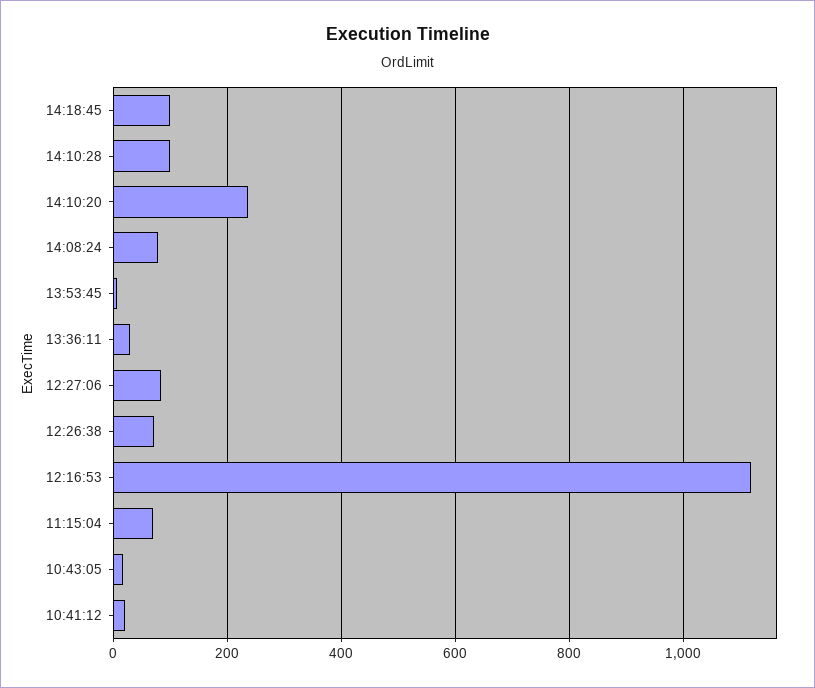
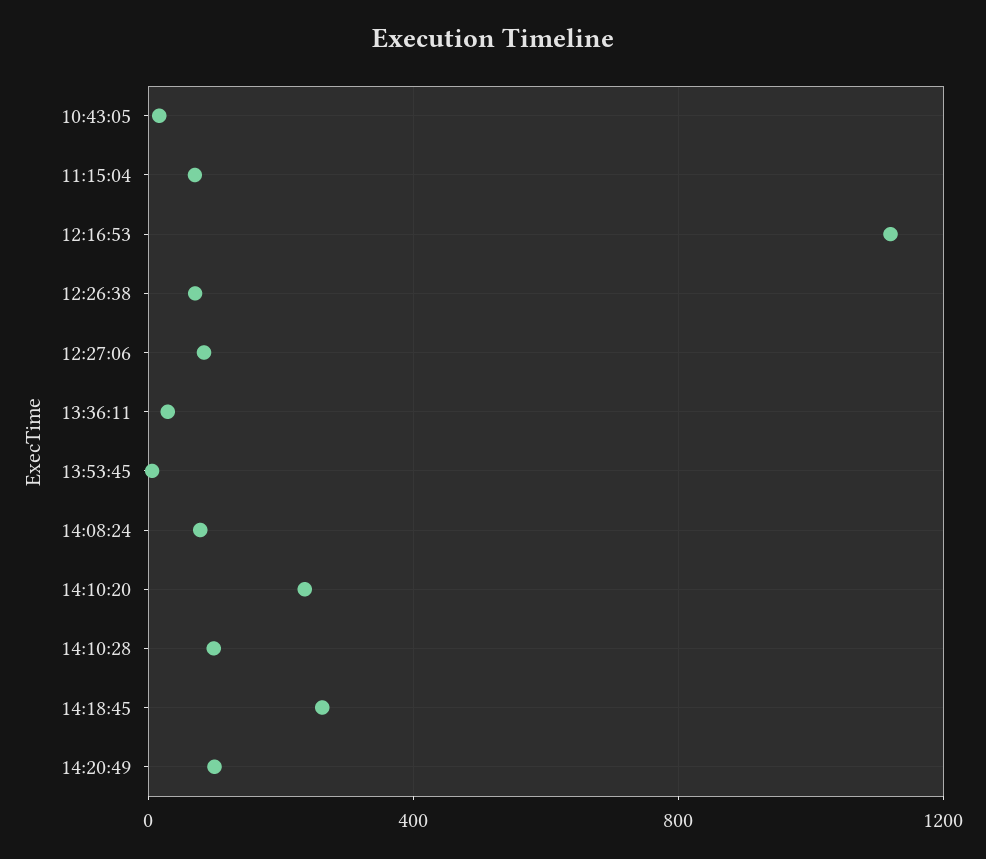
14:18:45: 100 -> 250
10:41:12: 20 -> none
14:20:49: none -> 100

